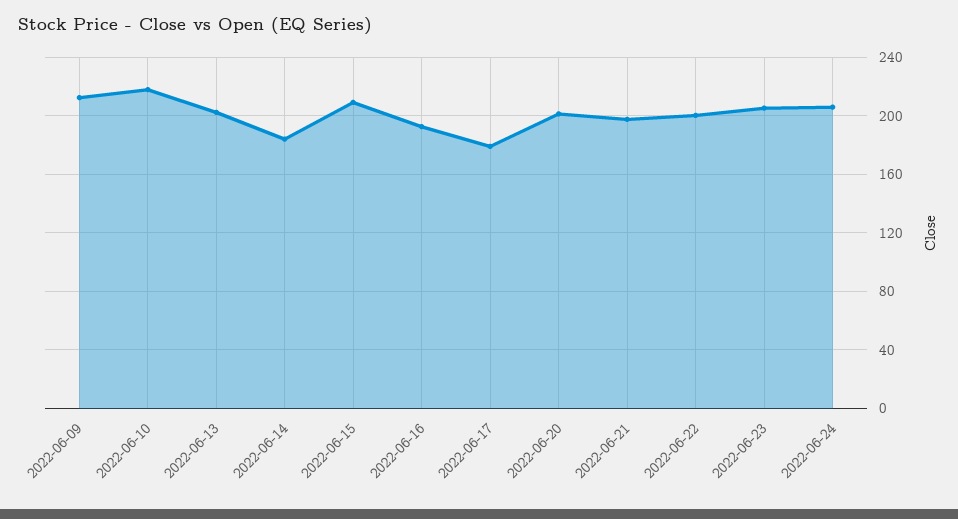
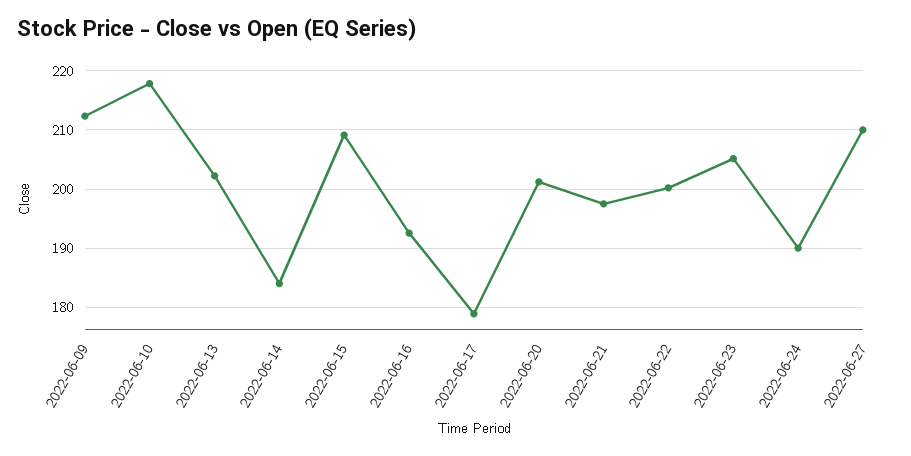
2022-06-24: 205 -> 190
2022-06-27: none -> 210

